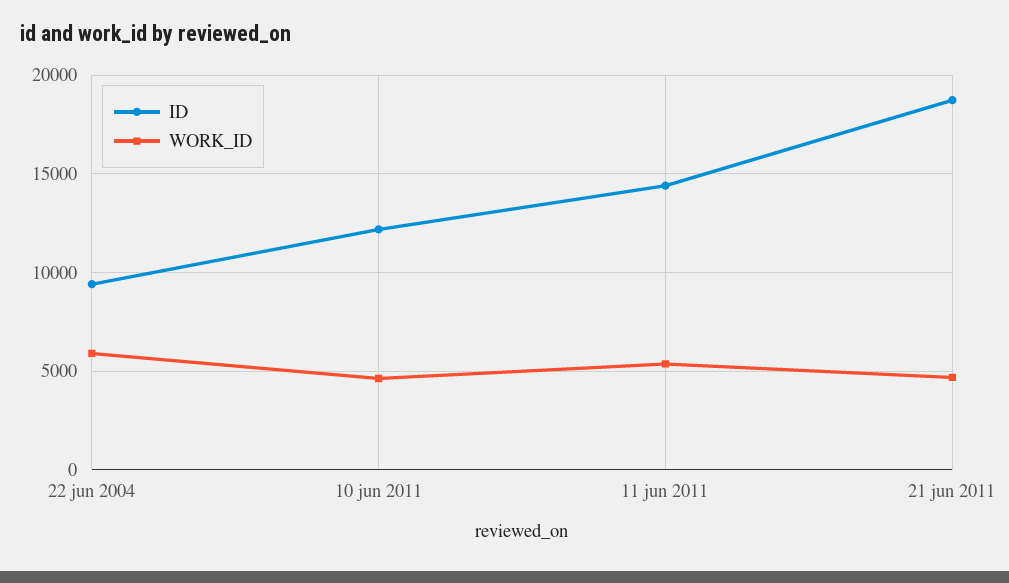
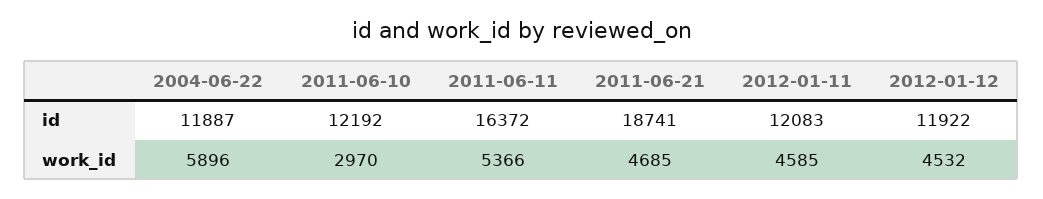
ID, 22 jun 2004: 9500 -> 11887
WORK_ID, 10 jun 2011: 4500 -> 2970
ID, 11 jun 2011: 14500 -> 16372
ID, 2012-01-11: none -> 12083
ID, 2012-01-12: none -> 11922
WORK_ID, 2012-01-11: none -> 4585
WORK_ID, 2012-01-12: none -> 4532

